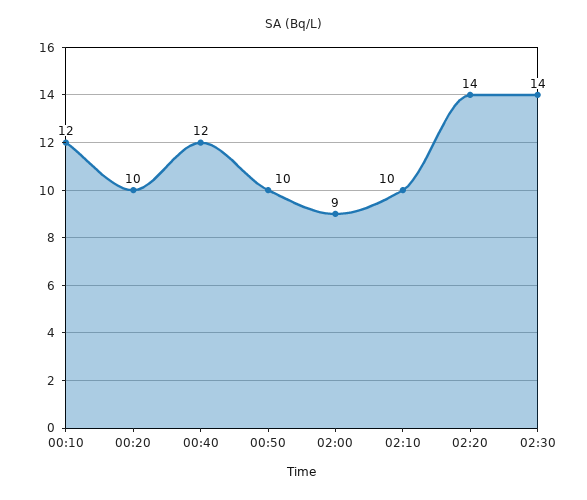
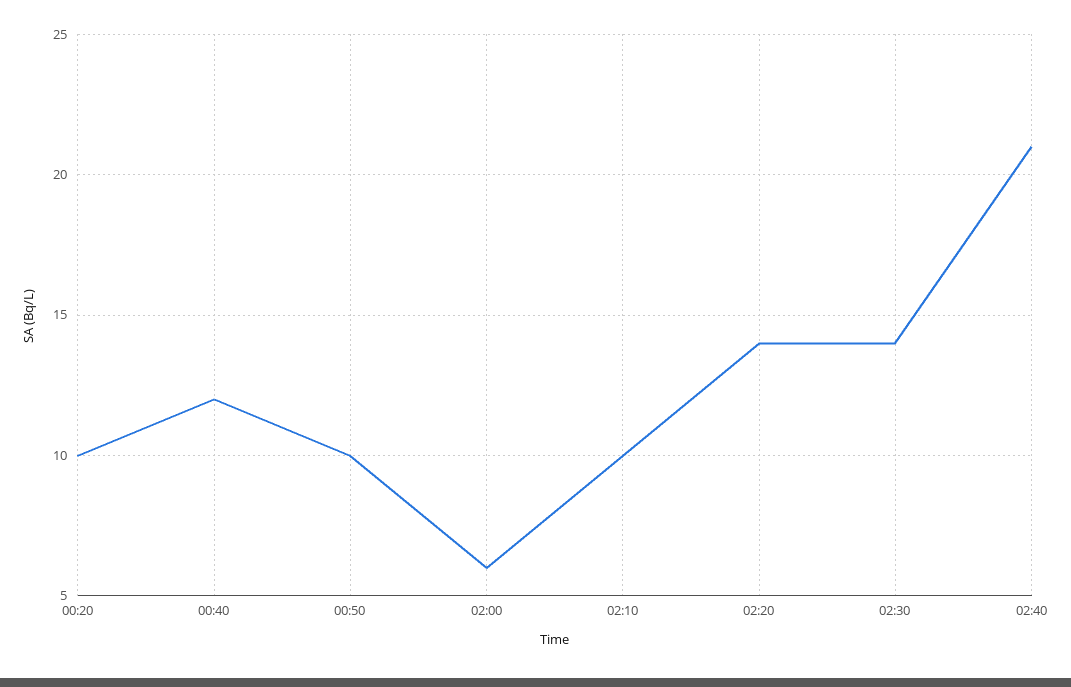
00:10: 12 -> none
02:00: 9 -> 6
02:40: none -> 21

